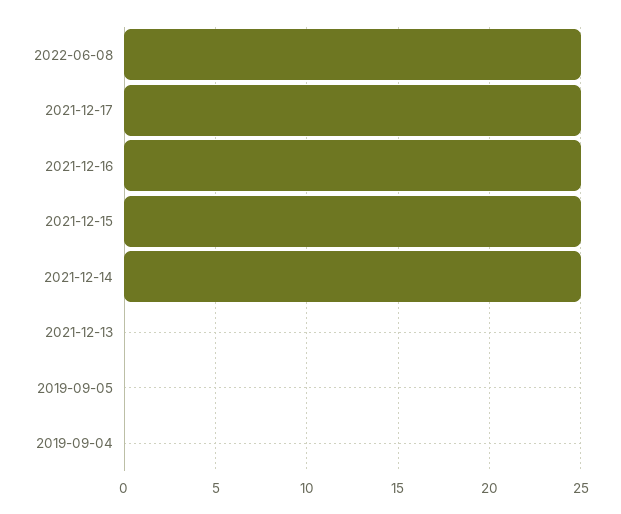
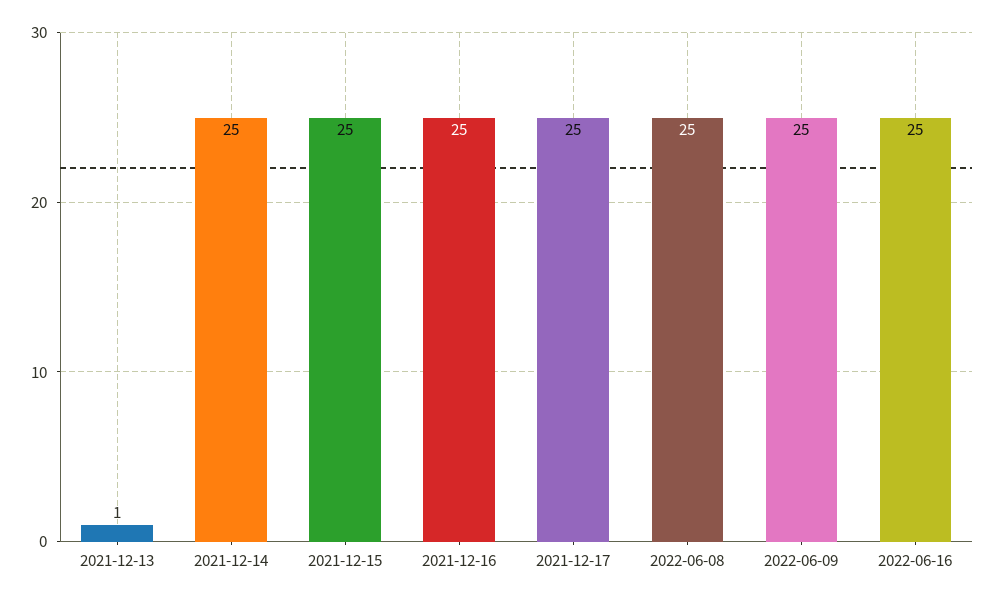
2021-12-13: 0 -> 1
2019-09-05: 0 -> none
2019-09-04: 0 -> none
2022-06-09: none -> 25
2022-06-16: none -> 25

